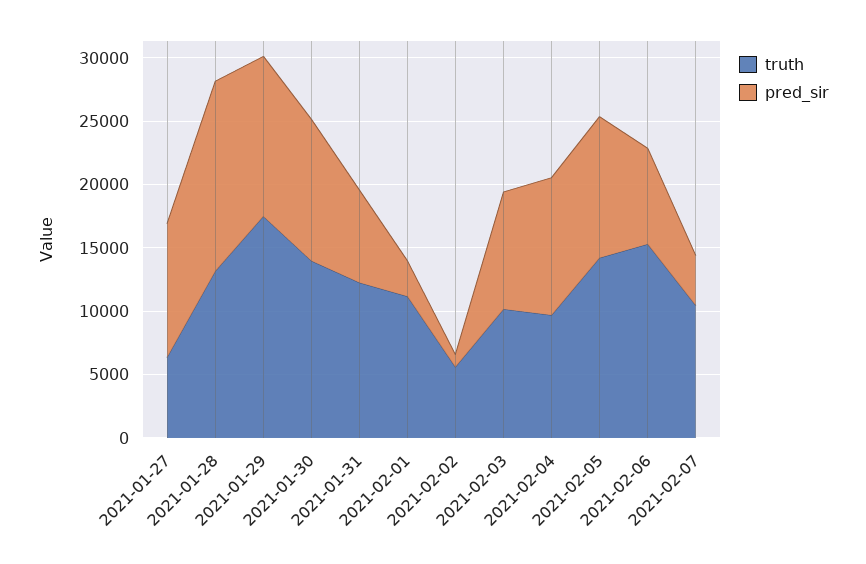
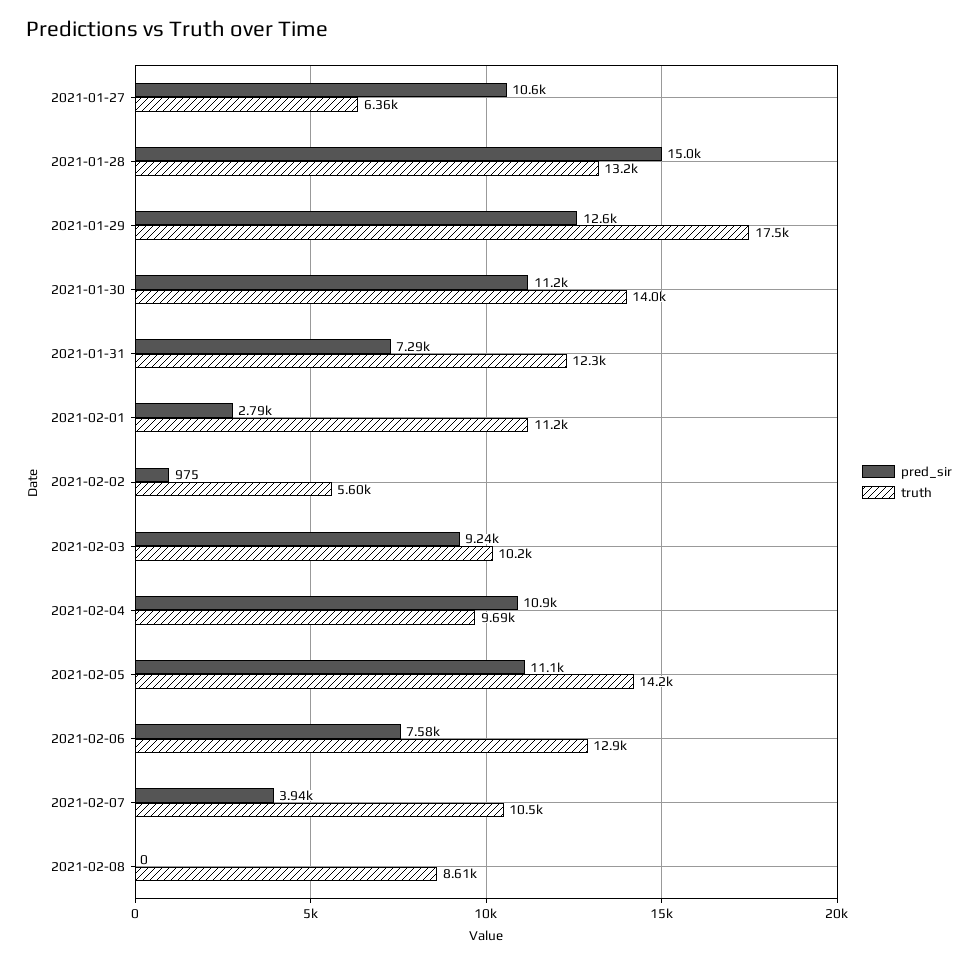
truth, 2021-02-06: 15000 -> 12900
pred_sir, 2021-02-08: none -> 0
truth, 2021-02-08: none -> 8610

